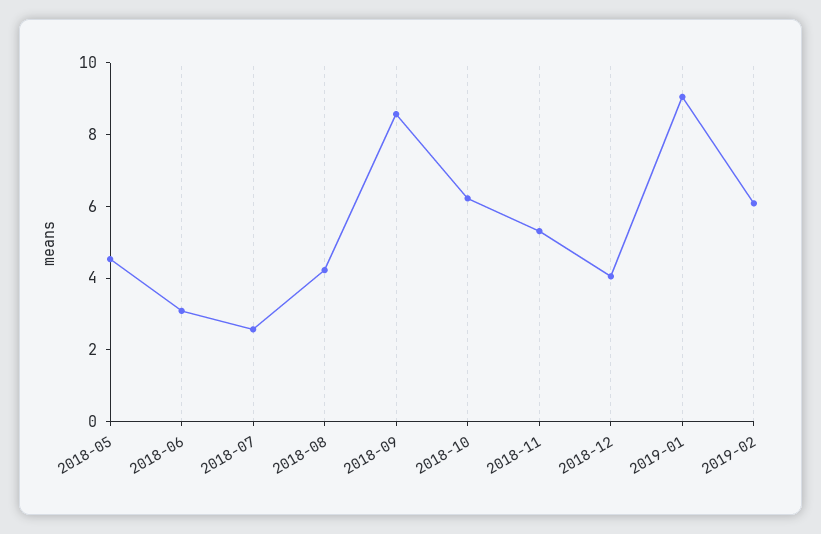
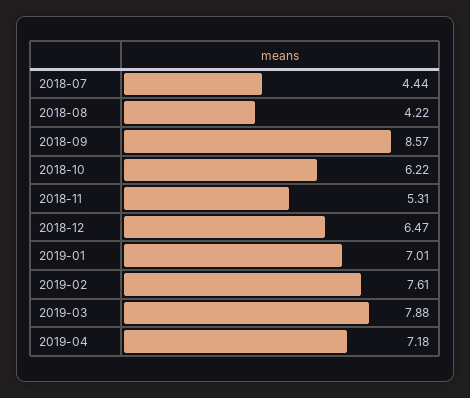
2018-05: 4.5 -> none
2018-06: 3 -> none
2018-07: 2.5 -> 4.44
2018-12: 4 -> 6.47
2019-01: 9 -> 7.01
2019-02: 6 -> 7.61
2019-03: none -> 7.88
2019-04: none -> 7.18

